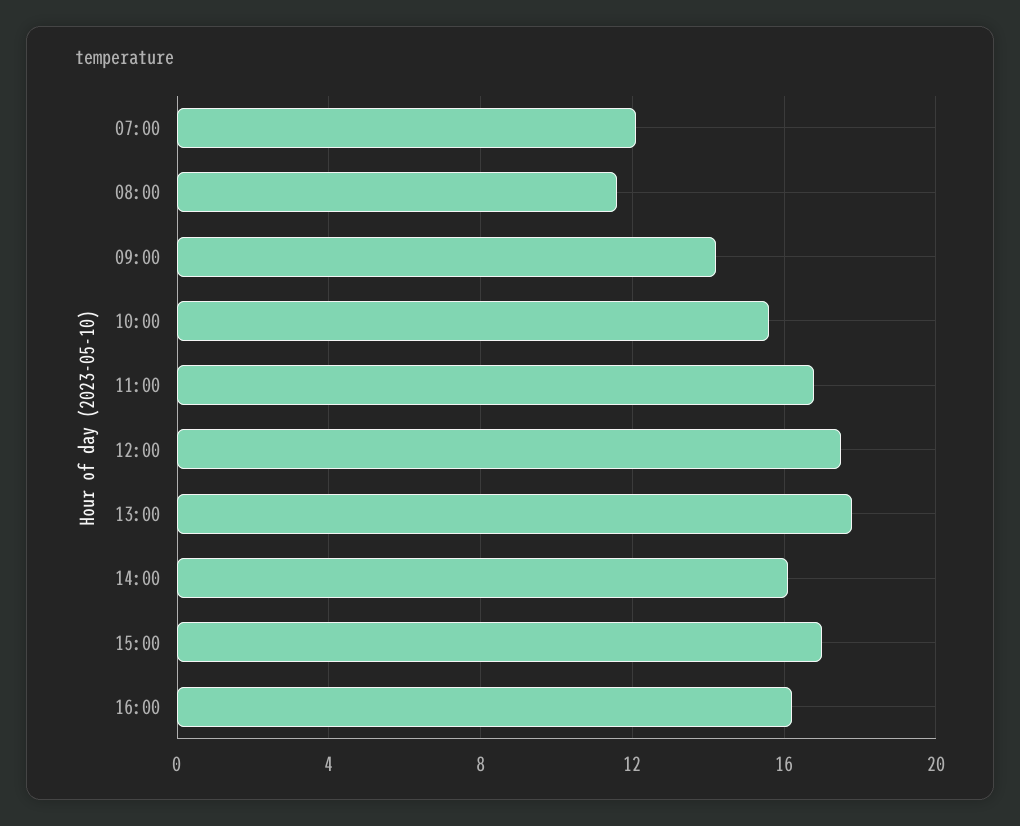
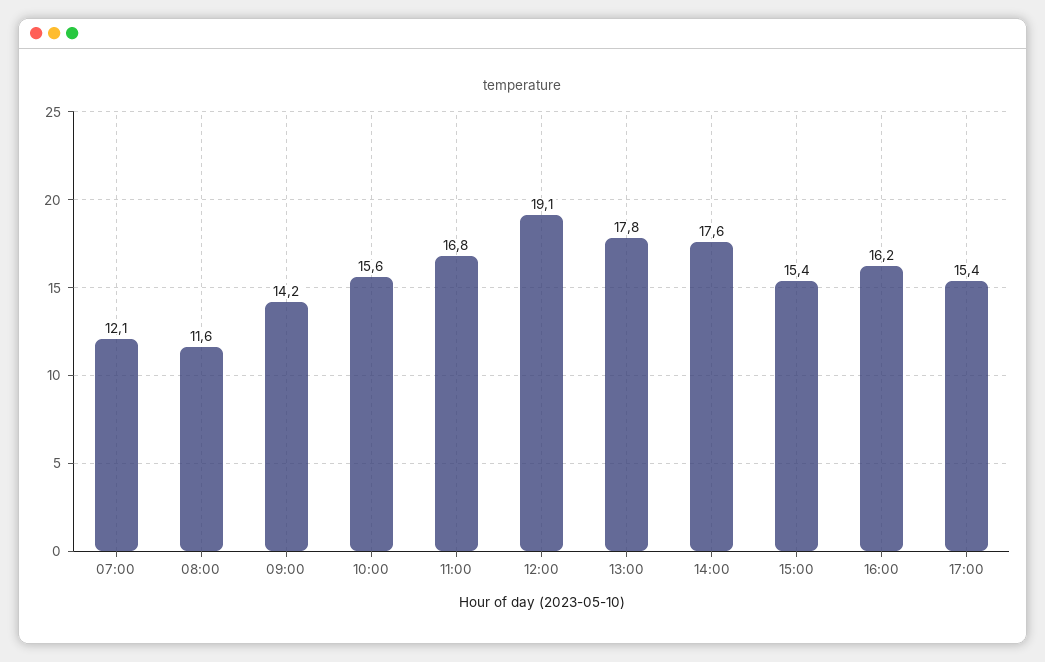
12:00: 17.5 -> 19.1
14:00: 16 -> 17.6
15:00: 17 -> 15.4
17:00: none -> 15.4

